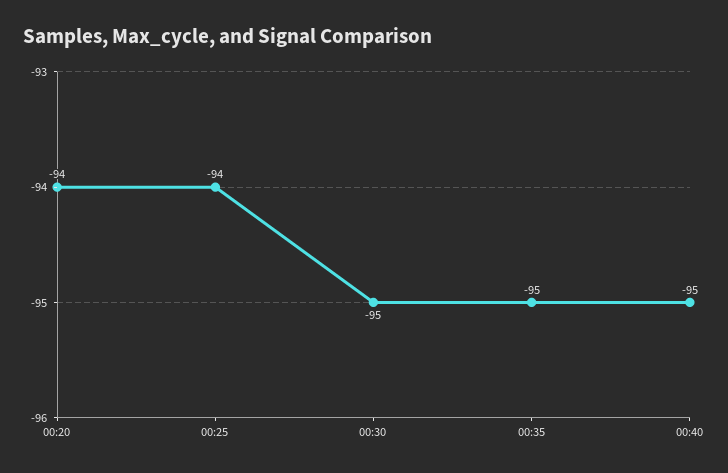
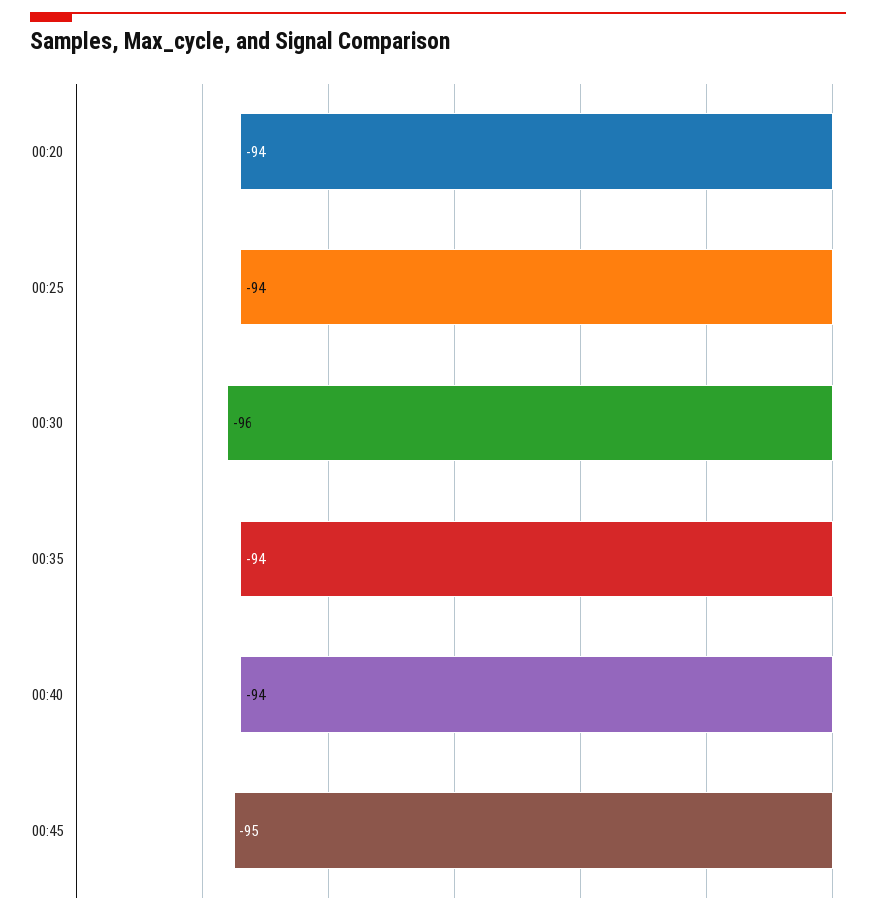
00:30: -95 -> -96
00:35: -95 -> -94
00:40: -95 -> -94
00:45: none -> -95

